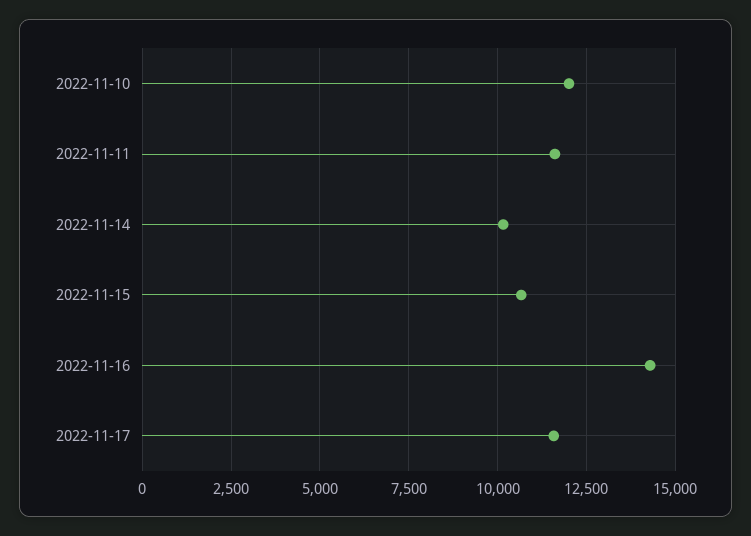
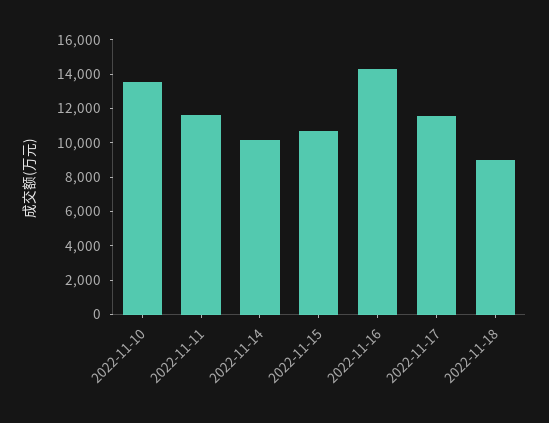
2022-11-10: 12000 -> 13500
2022-11-18: none -> 9000

